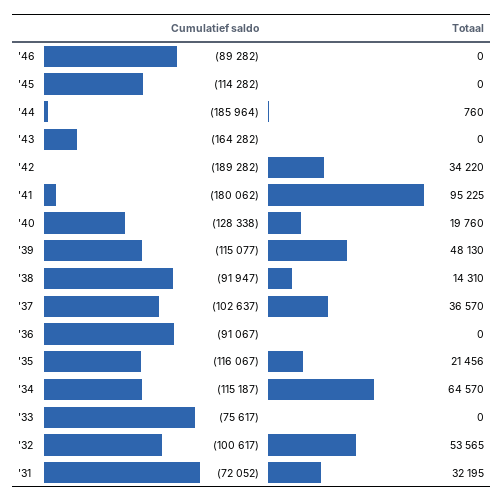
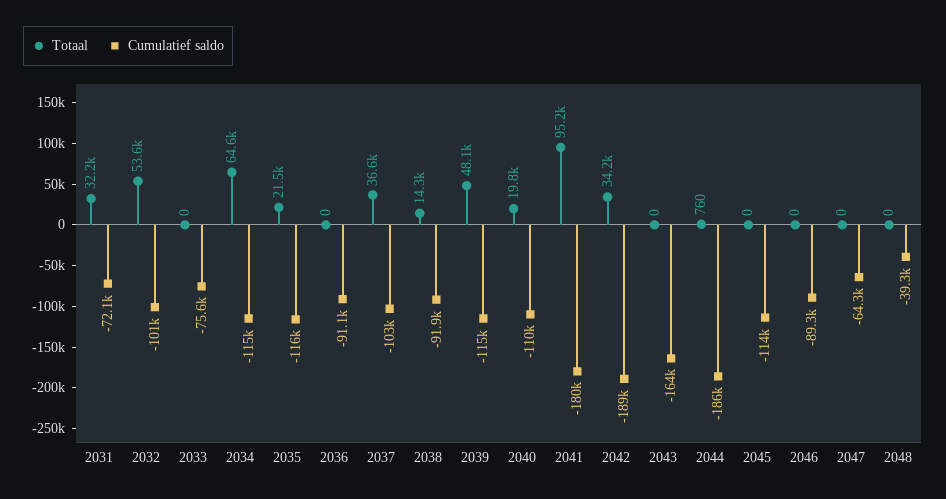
Cumulatief saldo, '40: -128338 -> -110000
Totaal, 2047: none -> 0
Cumulatief saldo, 2047: none -> -64300
Totaal, 2048: none -> 0
Cumulatief saldo, 2048: none -> -39300

